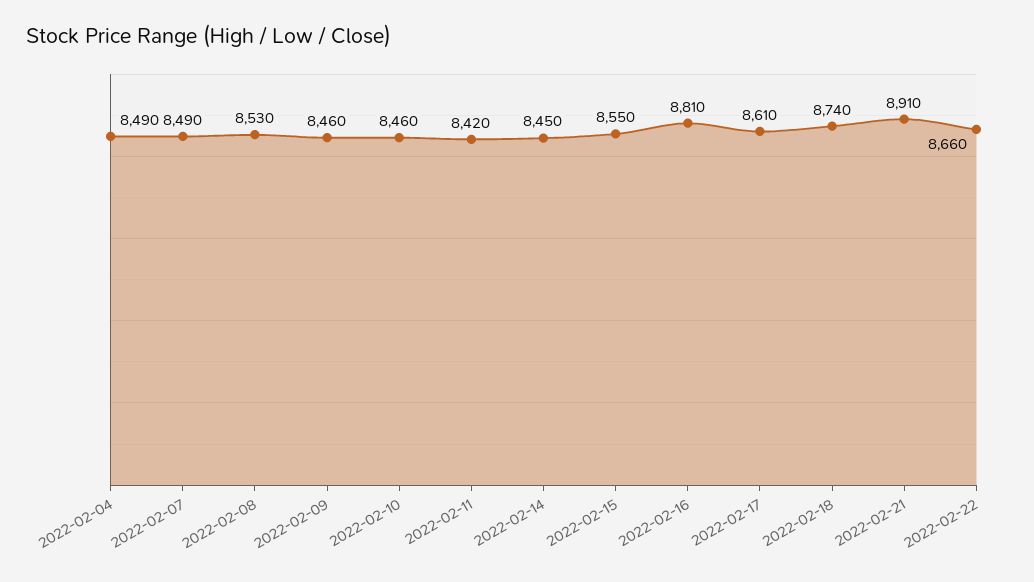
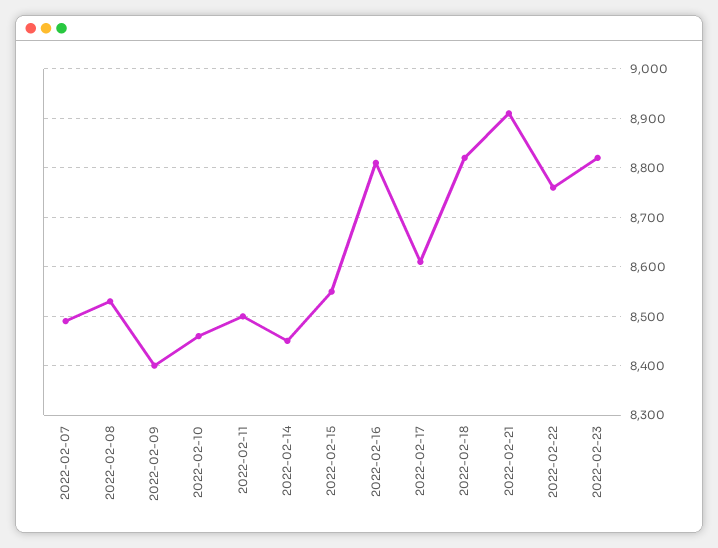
2022-02-04: 8490 -> none
2022-02-09: 8460 -> 8400
2022-02-11: 8420 -> 8500
2022-02-18: 8740 -> 8820
2022-02-22: 8660 -> 8760
2022-02-23: none -> 8820

